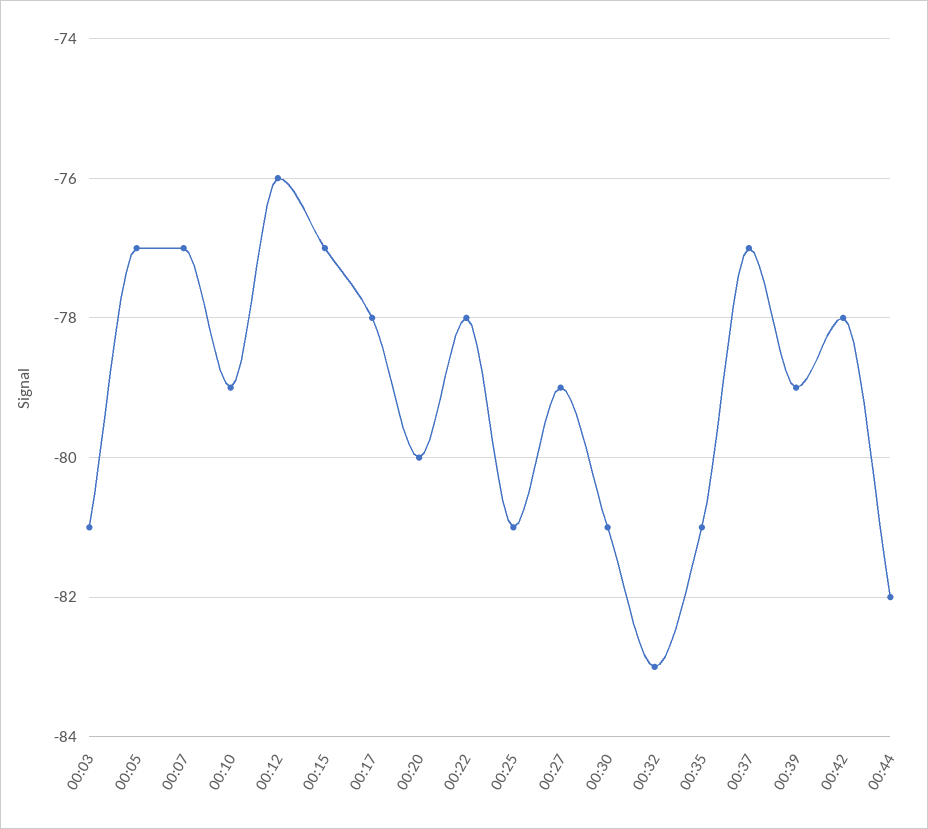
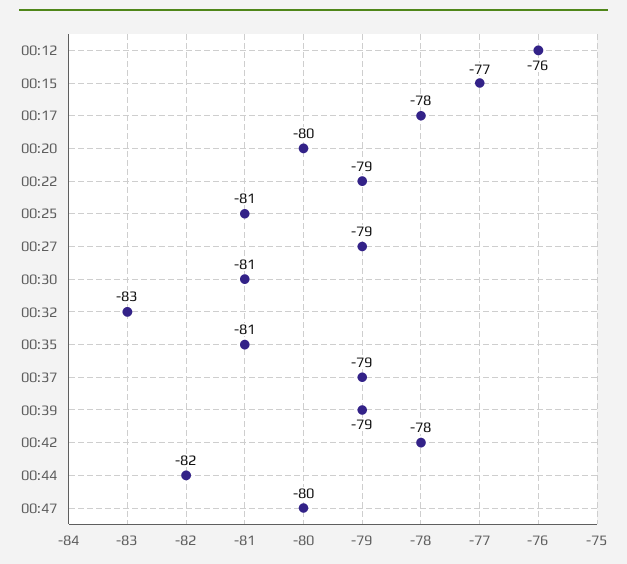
00:03: -81 -> none
00:05: -77 -> none
00:07: -77 -> none
00:10: -79 -> none
00:22: -78 -> -79
00:37: -77 -> -79
00:47: none -> -80

